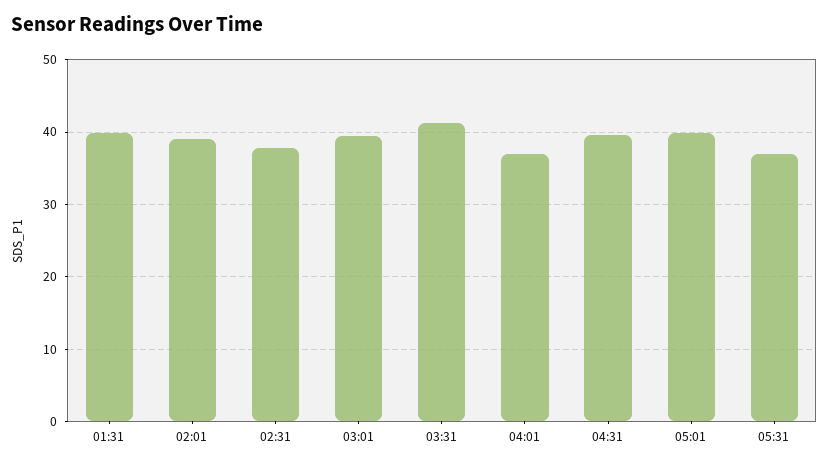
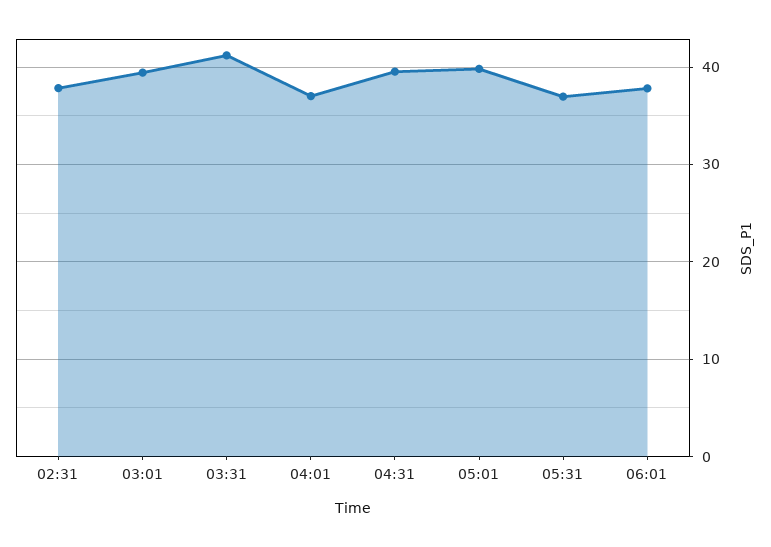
01:31: 40 -> none
02:01: 39 -> none
06:01: none -> 38

